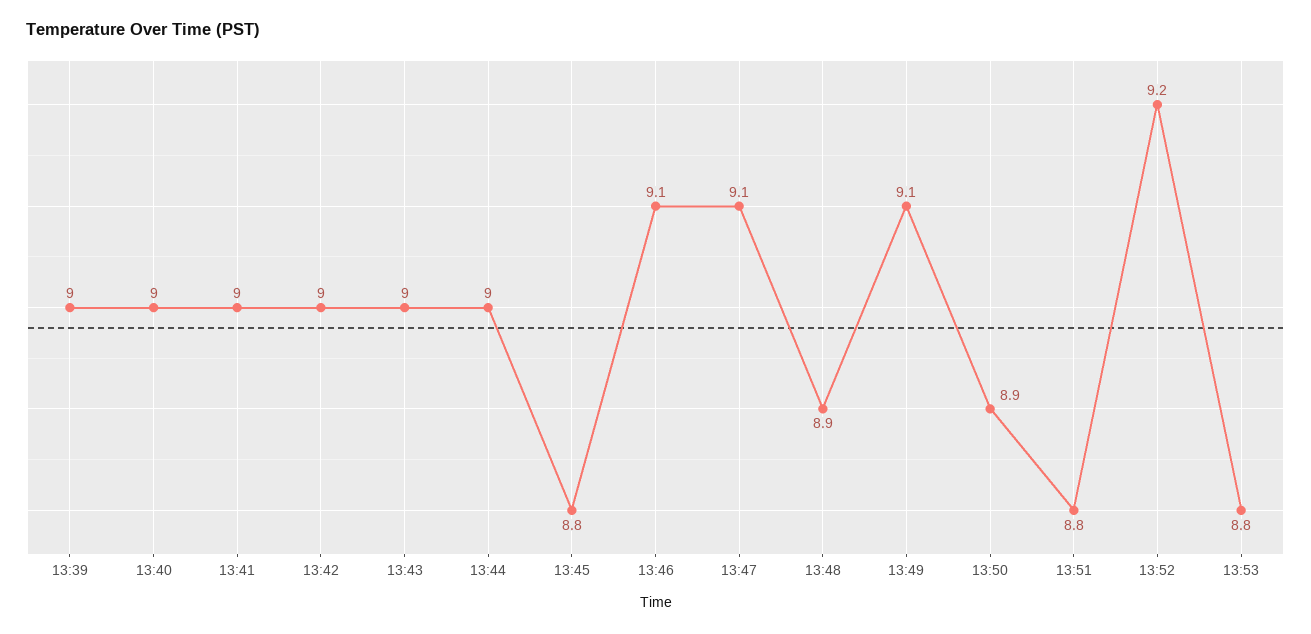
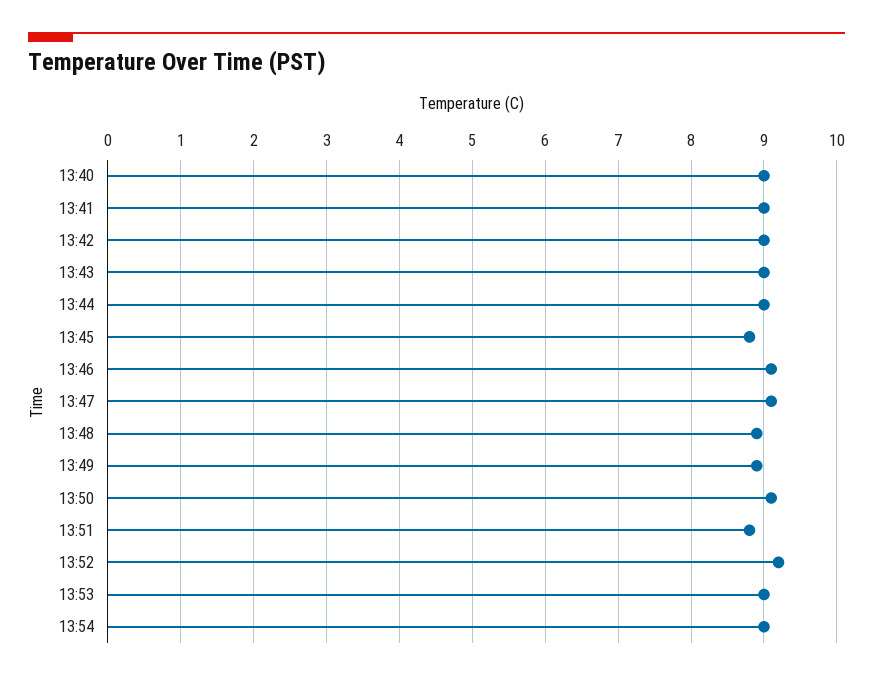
13:39: 9 -> none
13:49: 9.1 -> 8.9
13:50: 8.9 -> 9.1
13:53: 8.8 -> 9
13:54: none -> 9

